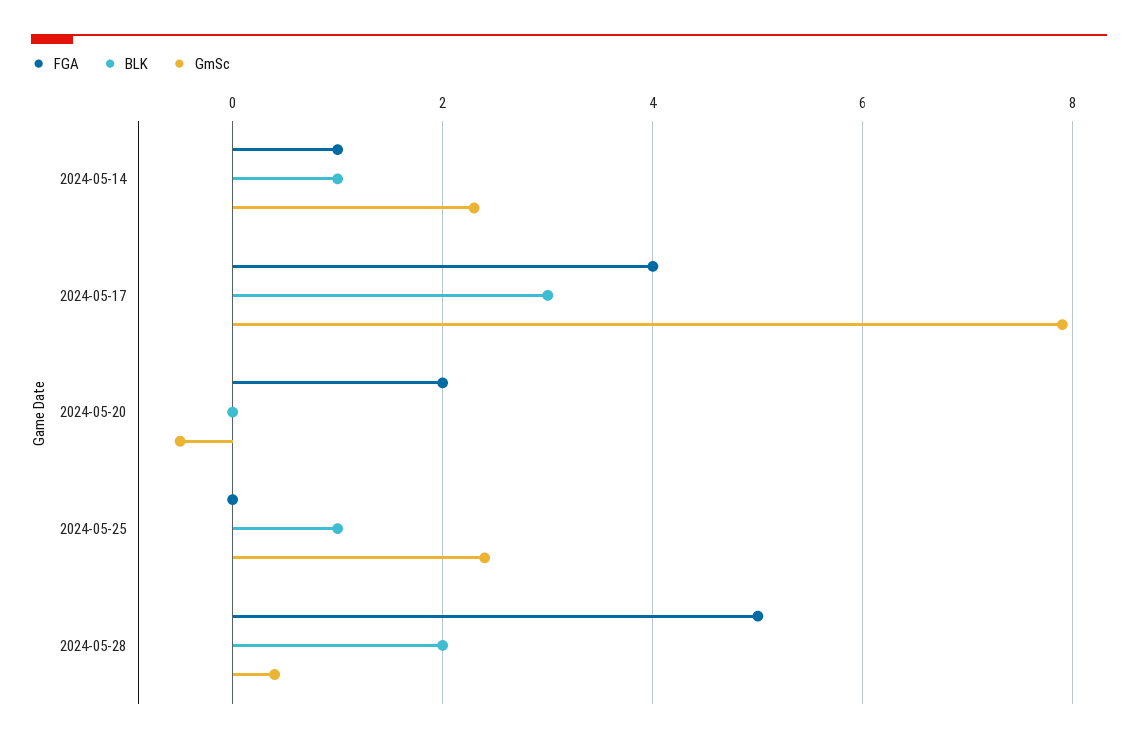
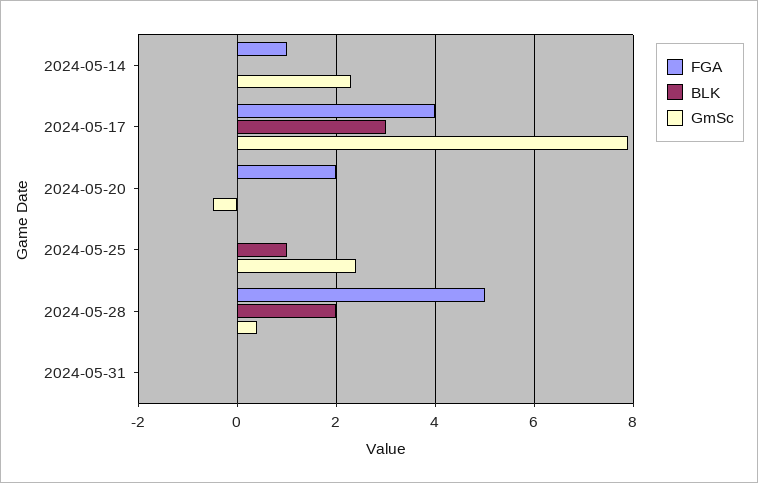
BLK, 2024-05-14: 1 -> 0
FGA, 2024-05-31: none -> 0
BLK, 2024-05-31: none -> 0
GmSc, 2024-05-31: none -> 0

